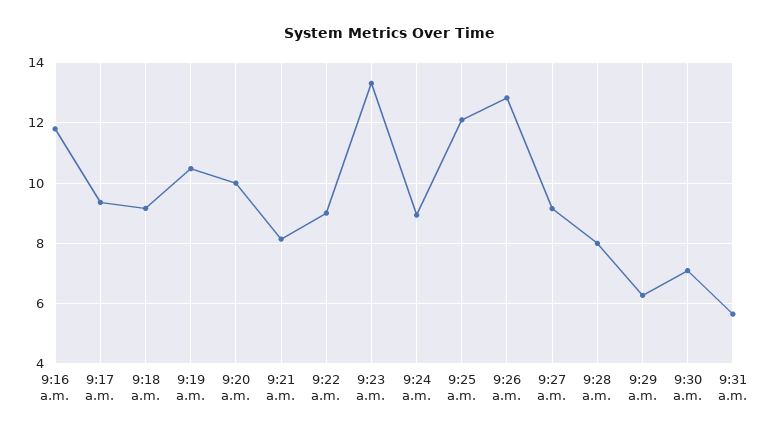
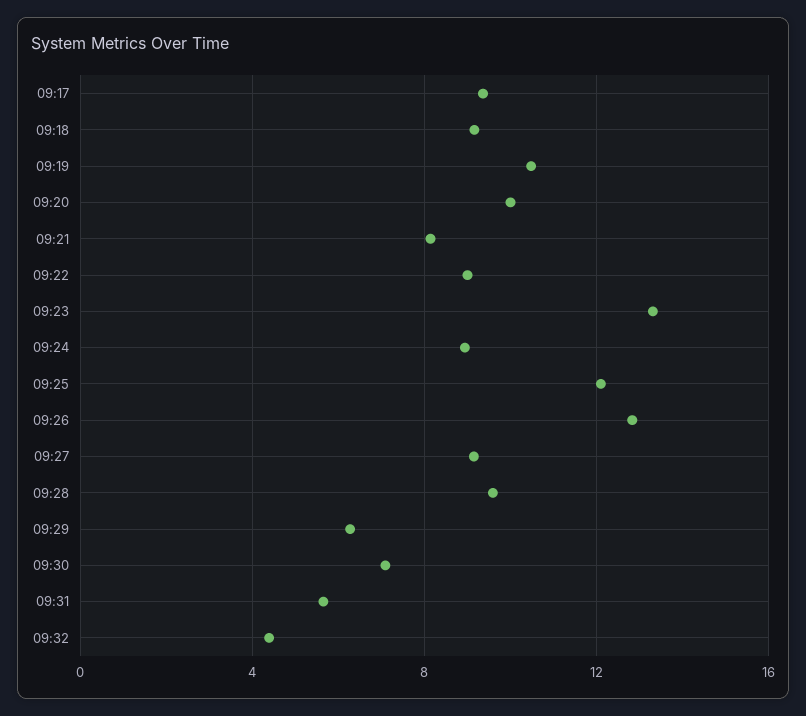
9:16 a.m.: 11.8 -> none
9:28 a.m.: 8 -> 9.5
09:32: none -> 4.5

